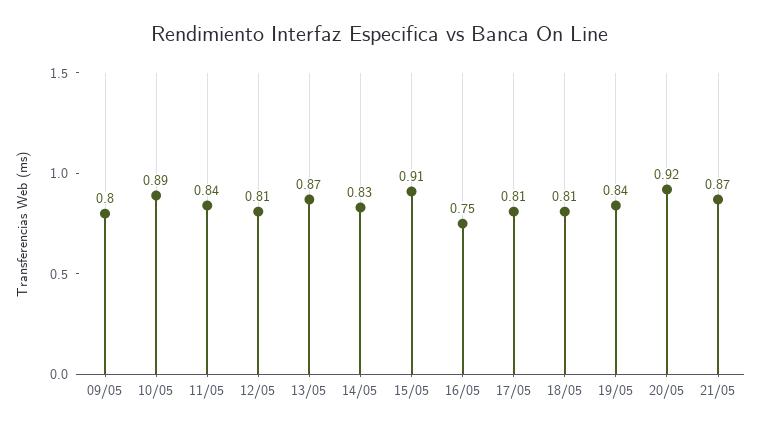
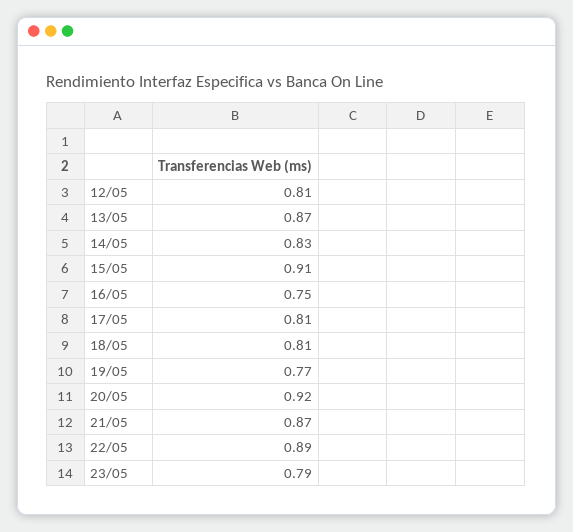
09/05: 0.8 -> none
10/05: 0.89 -> none
11/05: 0.84 -> none
19/05: 0.84 -> 0.77
22/05: none -> 0.89
23/05: none -> 0.79

